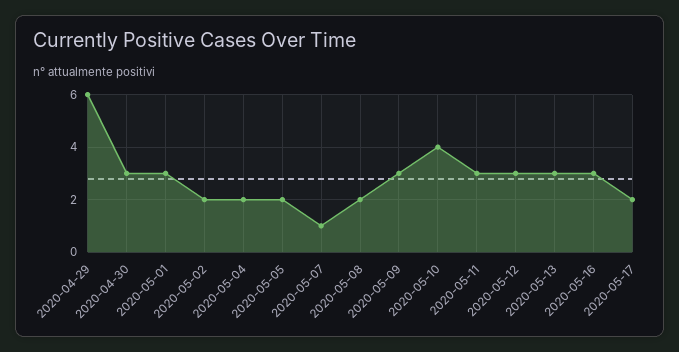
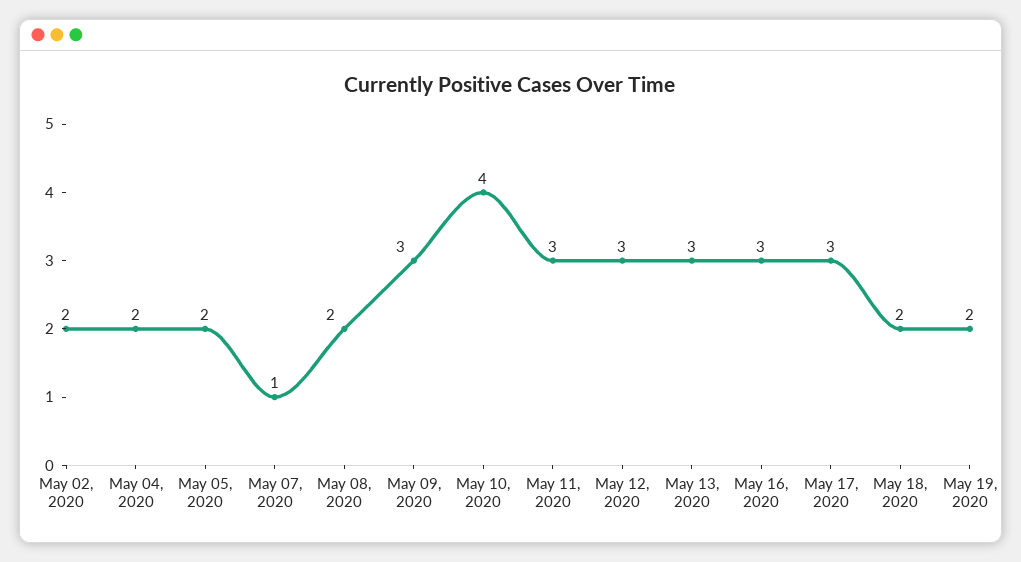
2020-04-29: 6 -> none
2020-04-30: 3 -> none
2020-05-01: 3 -> none
2020-05-17: 2 -> 3
May 18, 2020: none -> 2
May 19, 2020: none -> 2

